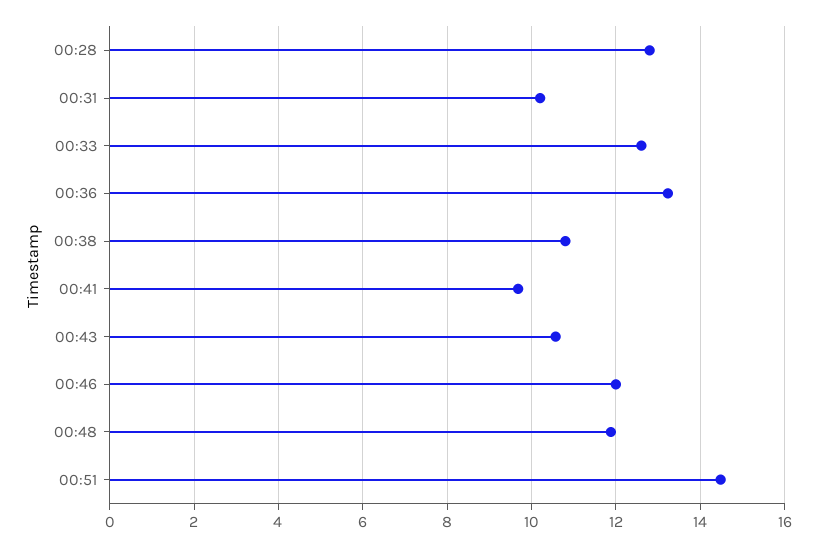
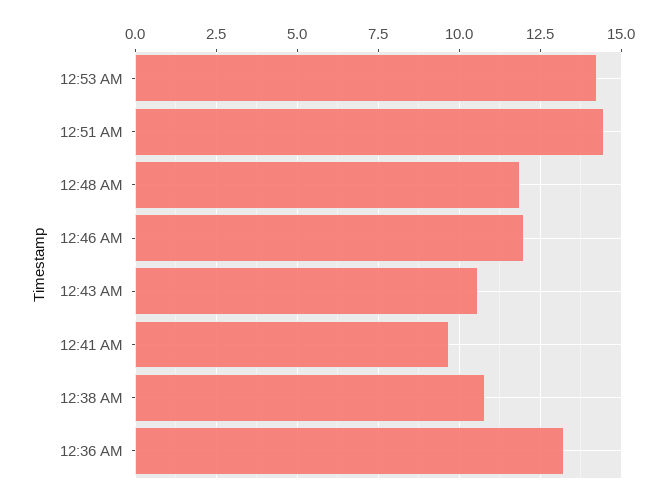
00:28: 12.8 -> none
00:31: 10.2 -> none
00:33: 12.6 -> none
12:53 AM: none -> 14.25

